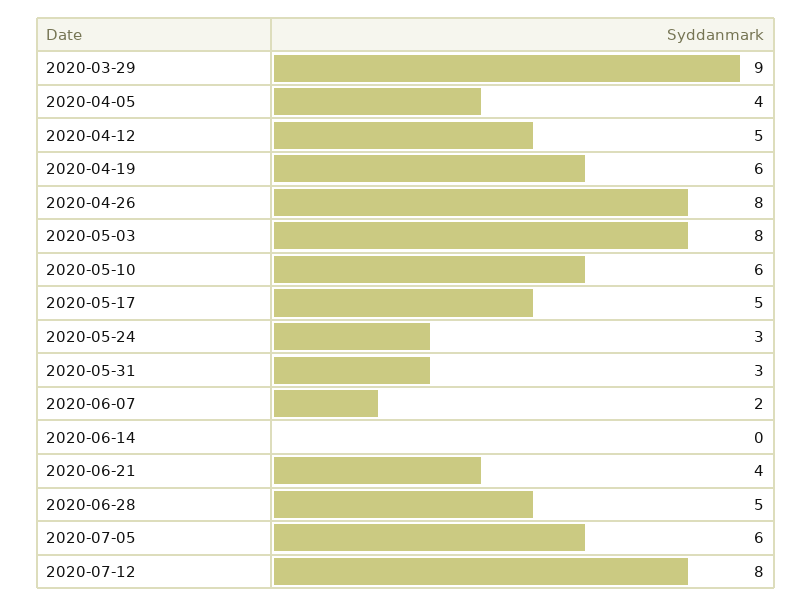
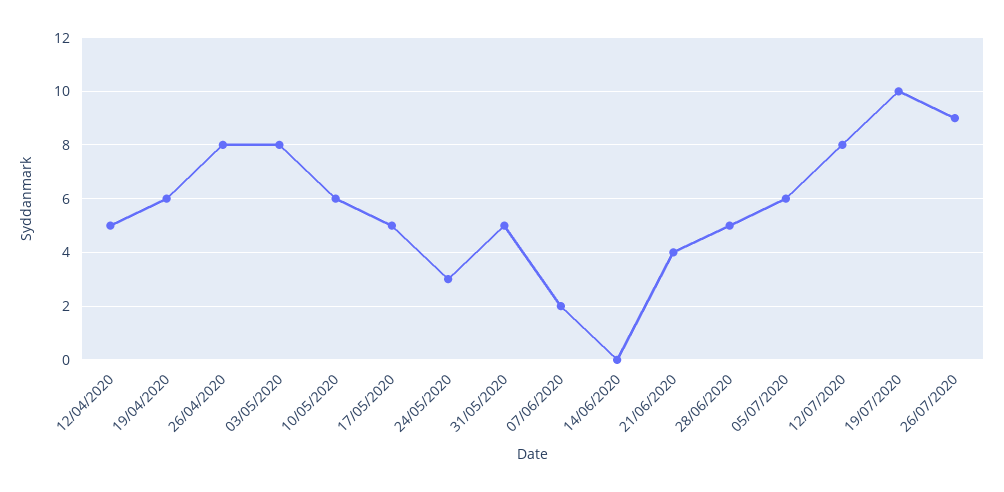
2020-03-29: 9 -> none
2020-04-05: 4 -> none
2020-05-31: 3 -> 5
19/07/2020: none -> 10
26/07/2020: none -> 9

